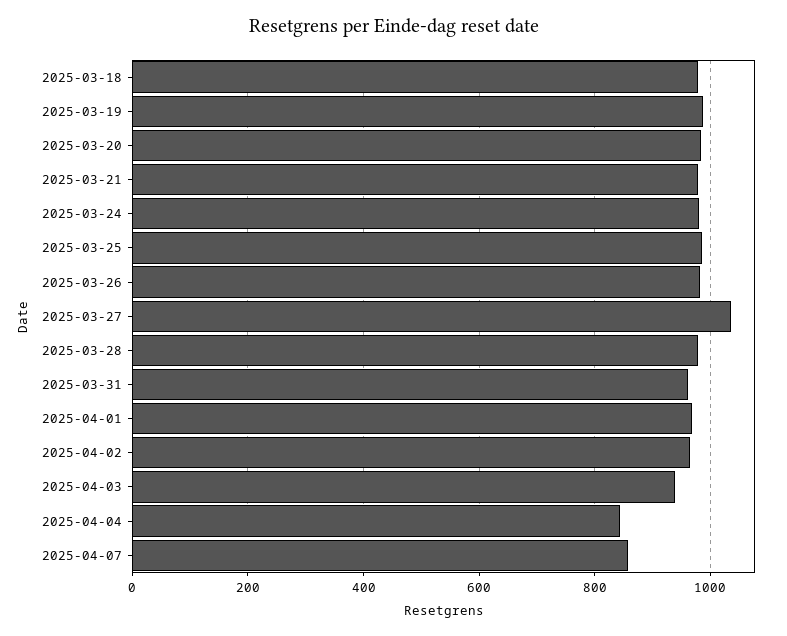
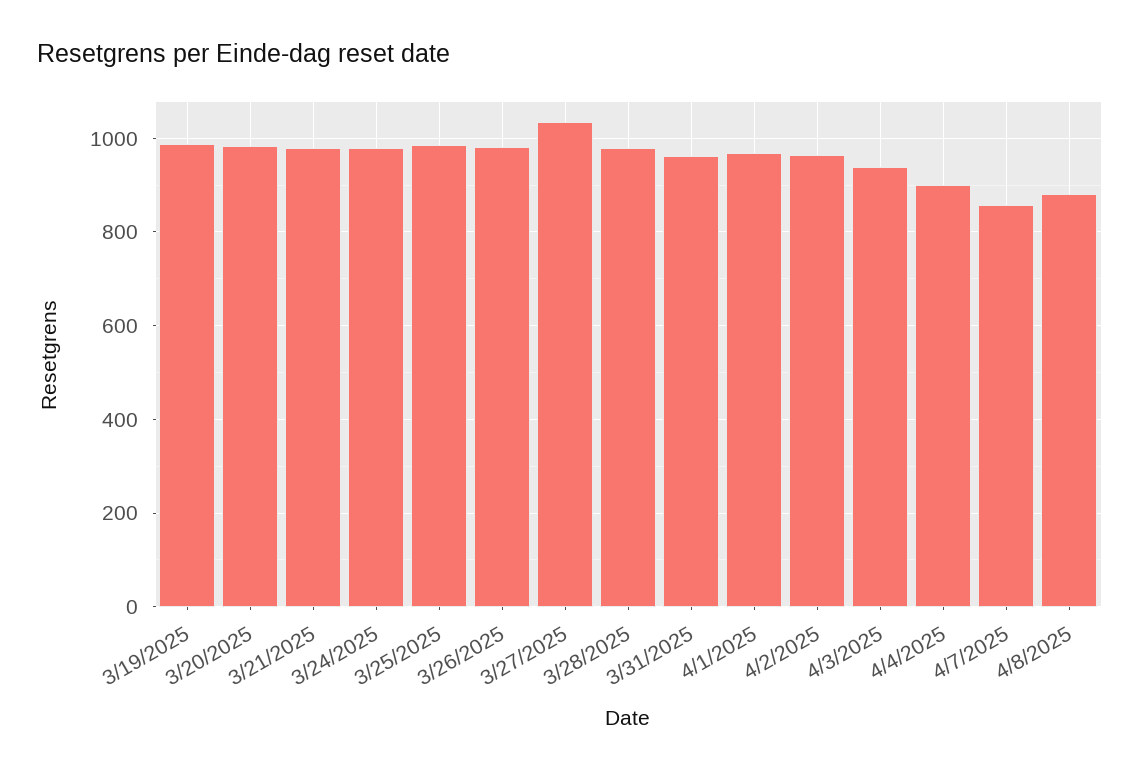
2025-03-18: 980 -> none
2025-04-04: 840 -> 900
4/8/2025: none -> 880

